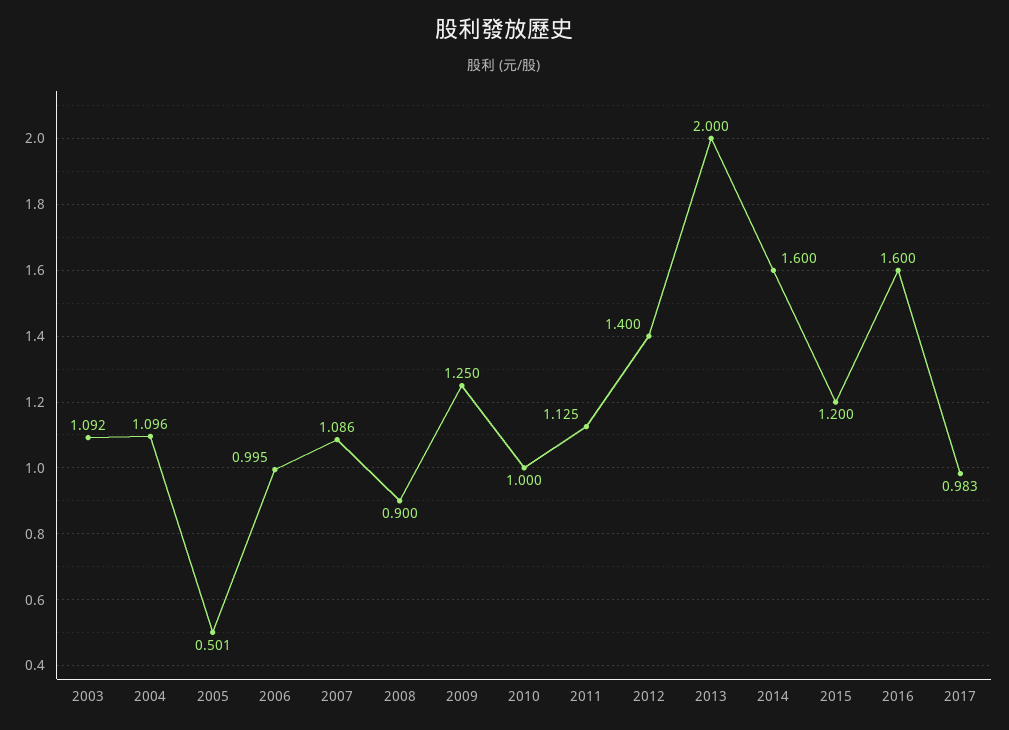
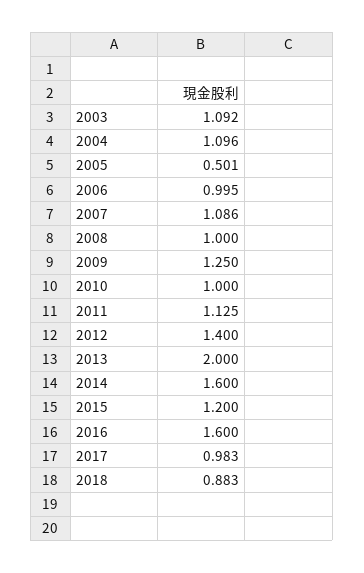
2008: 0.9 -> 1
2018: none -> 0.883

